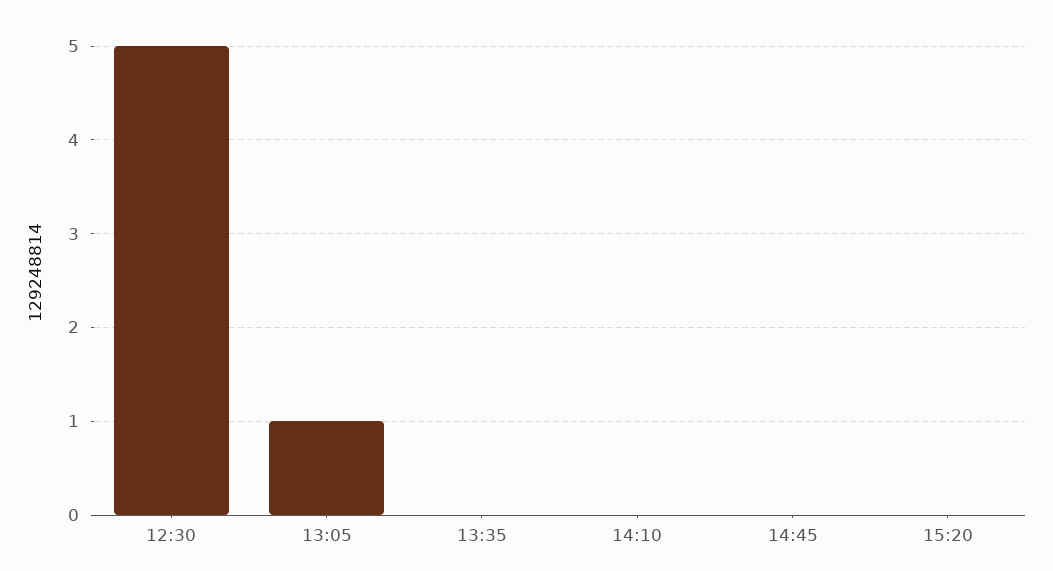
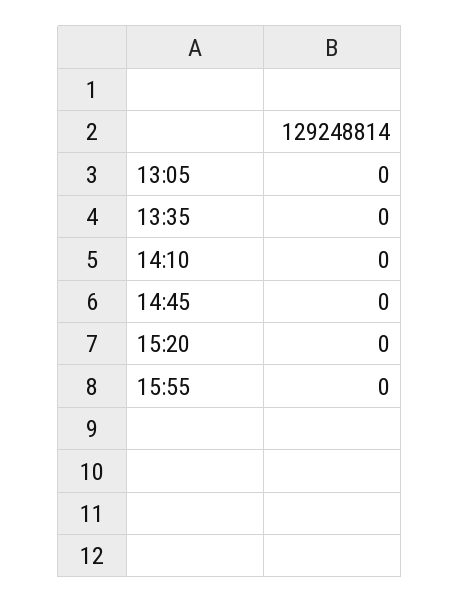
12:30: 5 -> none
13:05: 1 -> 0
15:55: none -> 0

